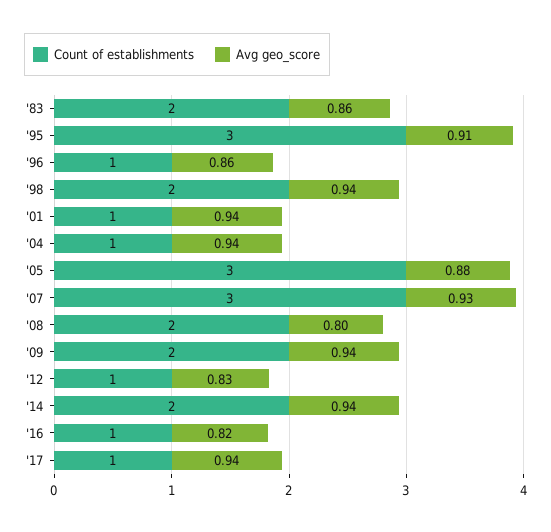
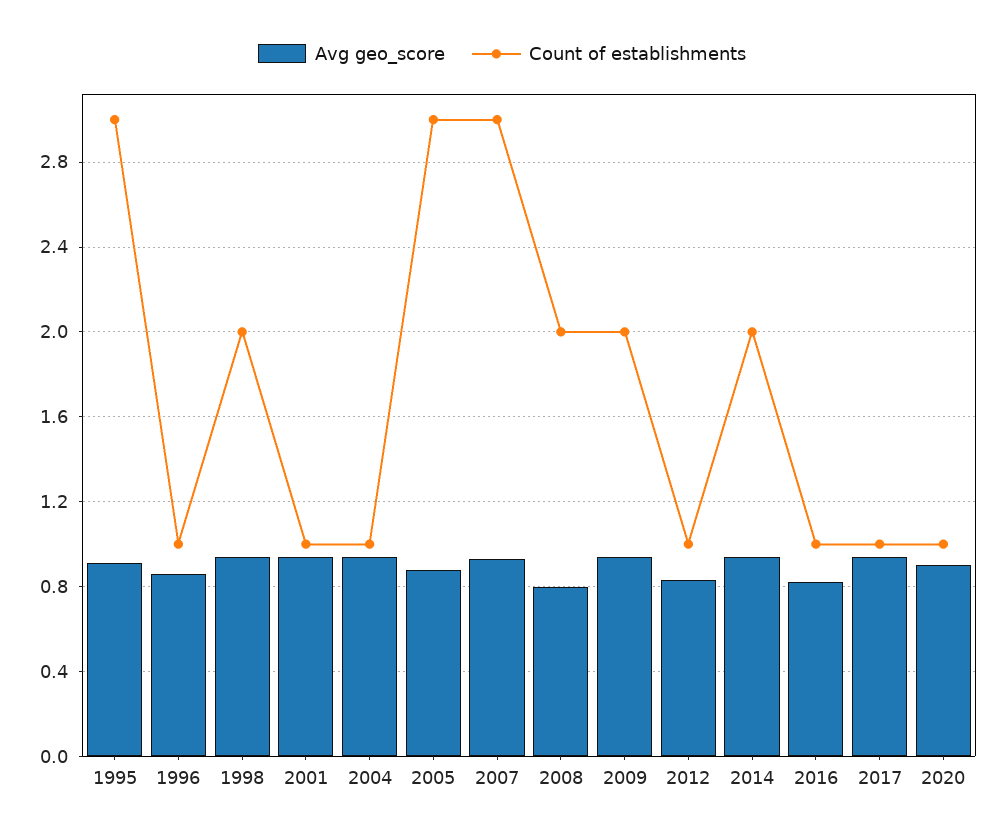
Count of establishments, '83: 2 -> none
Avg geo_score, '83: 0.86 -> none
Avg geo_score, 2020: none -> 0.9
Count of establishments, 2020: none -> 1

